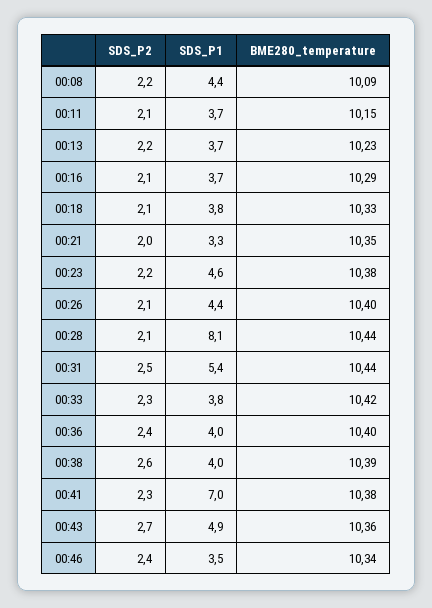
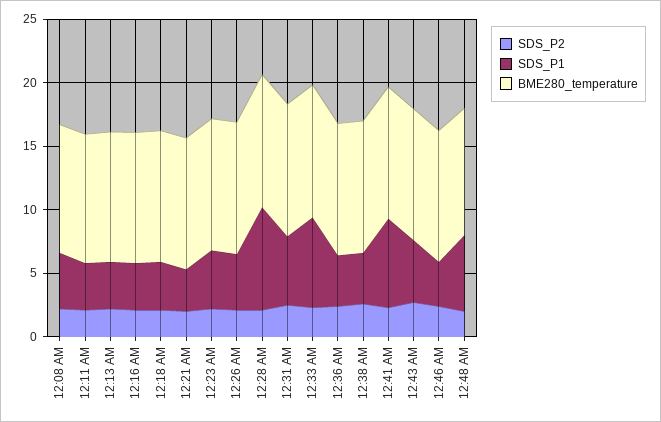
SDS_P1, 00:33: 3.8 -> 7
SDS_P2, 12:48 AM: none -> 2
SDS_P1, 12:48 AM: none -> 6
BME280_temperature, 12:48 AM: none -> 10

